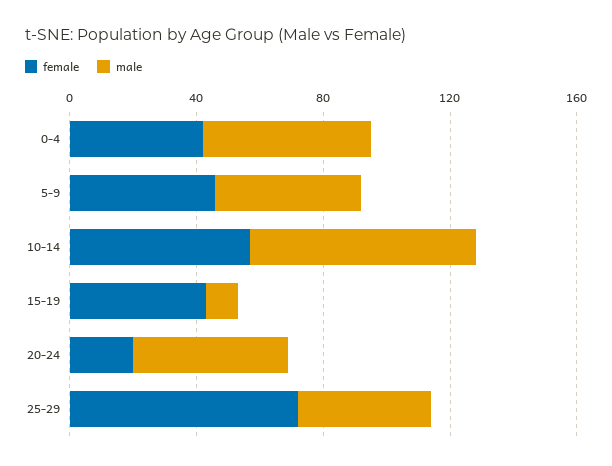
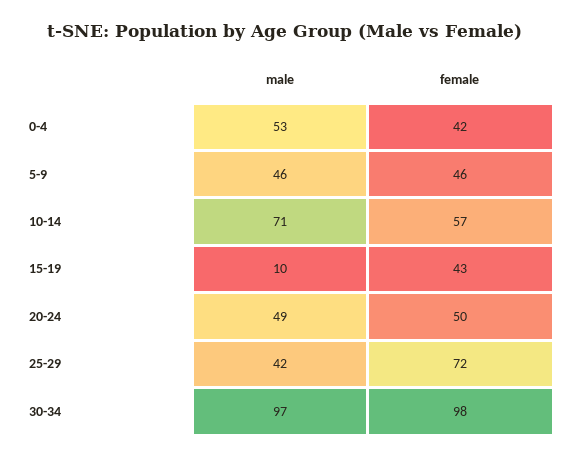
female, 20-24: 20 -> 50
male, 30-34: none -> 97
female, 30-34: none -> 98

